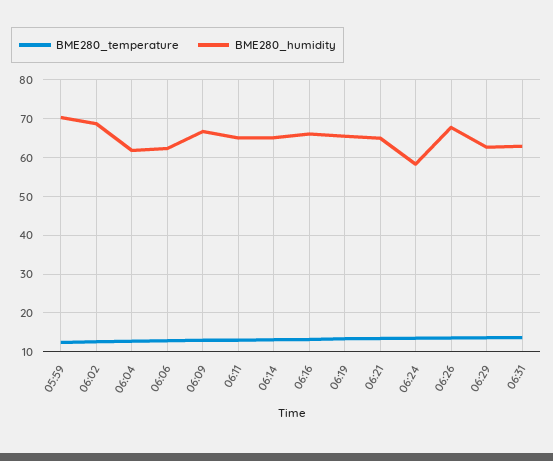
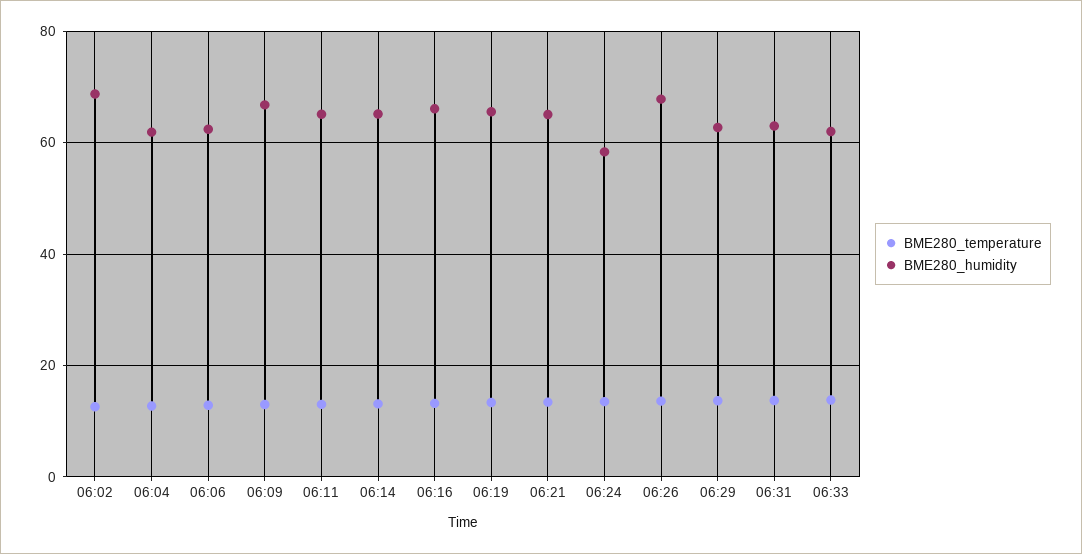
BME280_temperature, 05:59: 12 -> none
BME280_humidity, 05:59: 70 -> none
BME280_temperature, 06:33: none -> 14
BME280_humidity, 06:33: none -> 62

